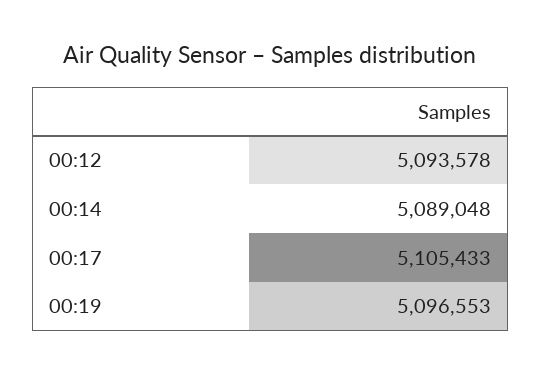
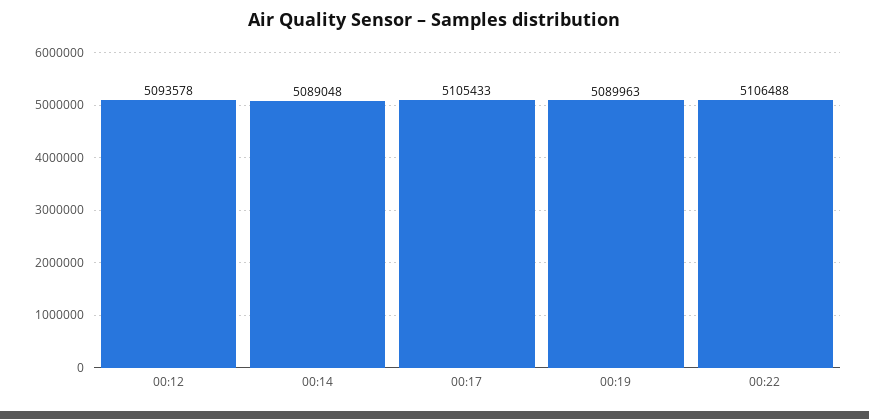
00:19: 5096553 -> 5089963
00:22: none -> 5106488

